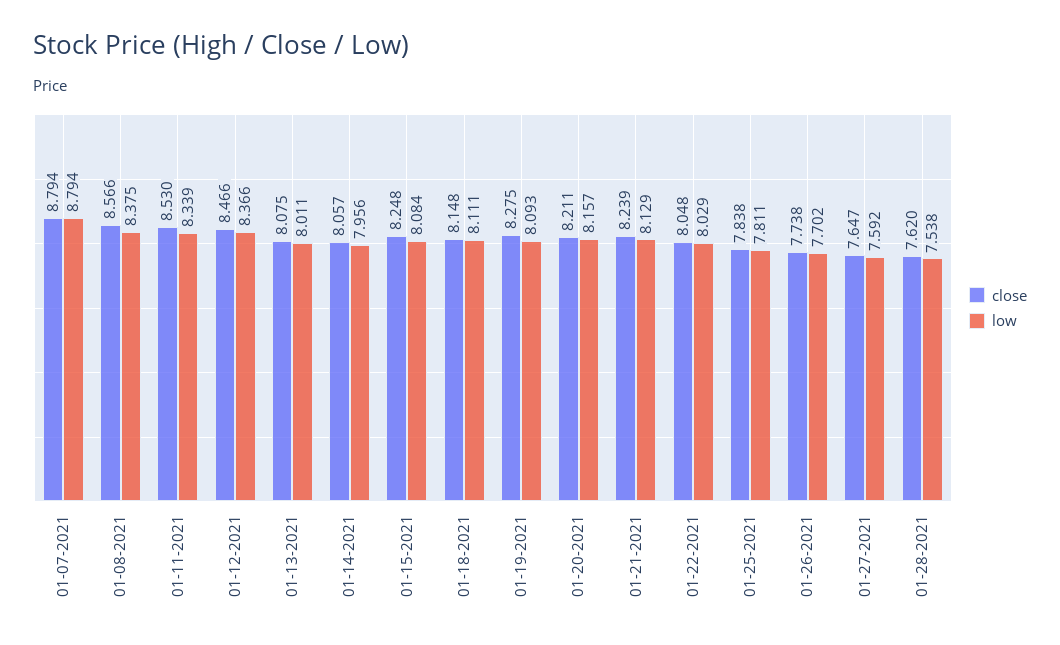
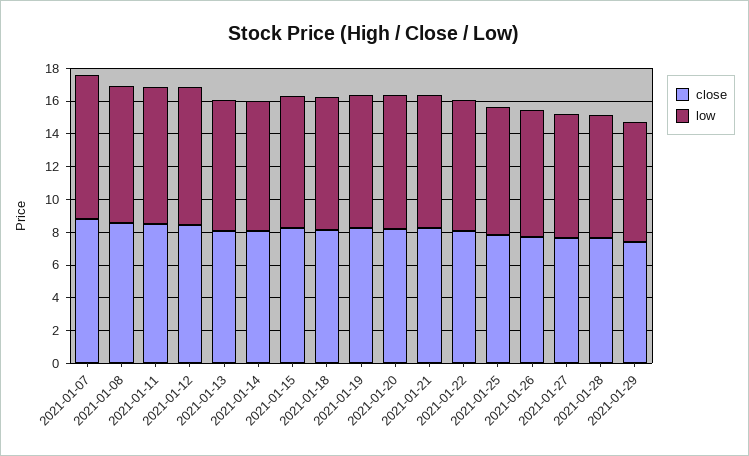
close, 2021-01-29: none -> 7.5
low, 2021-01-29: none -> 7.5

